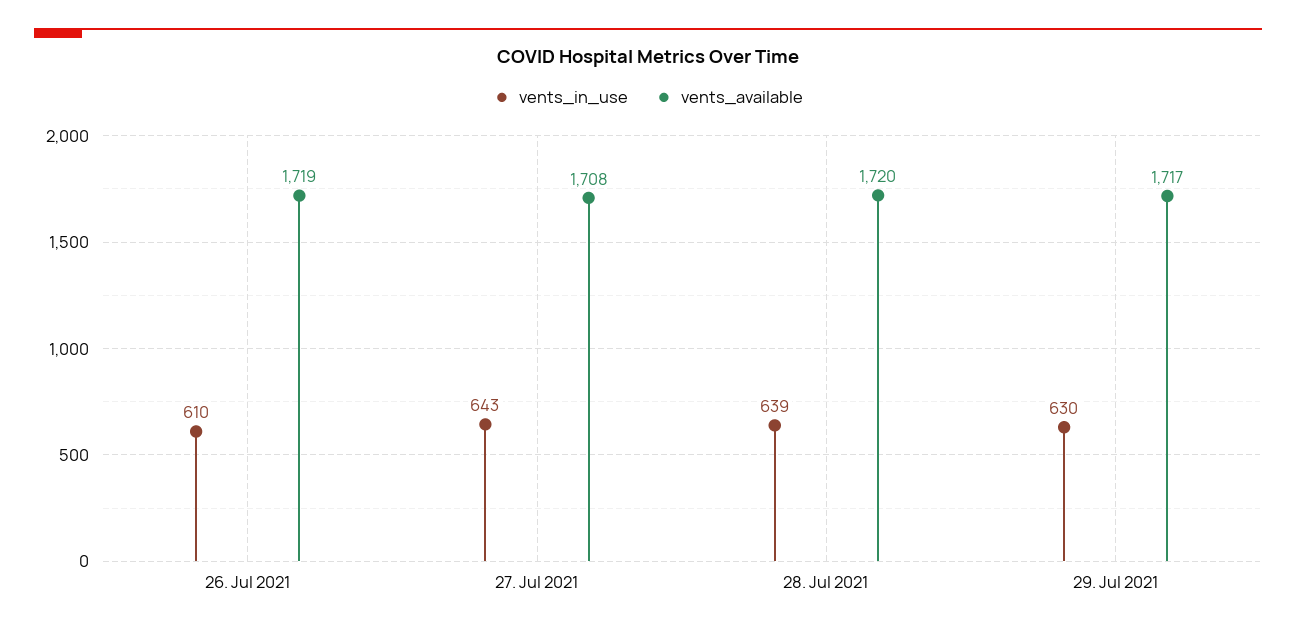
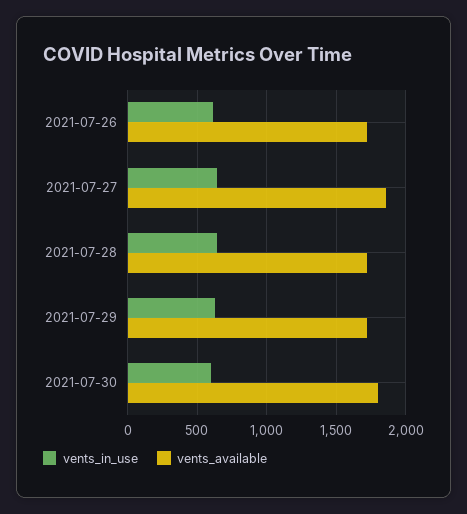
vents_available, 27. Jul 2021: 1708 -> 1850
vents_in_use, 2021-07-30: none -> 600
vents_available, 2021-07-30: none -> 1800

